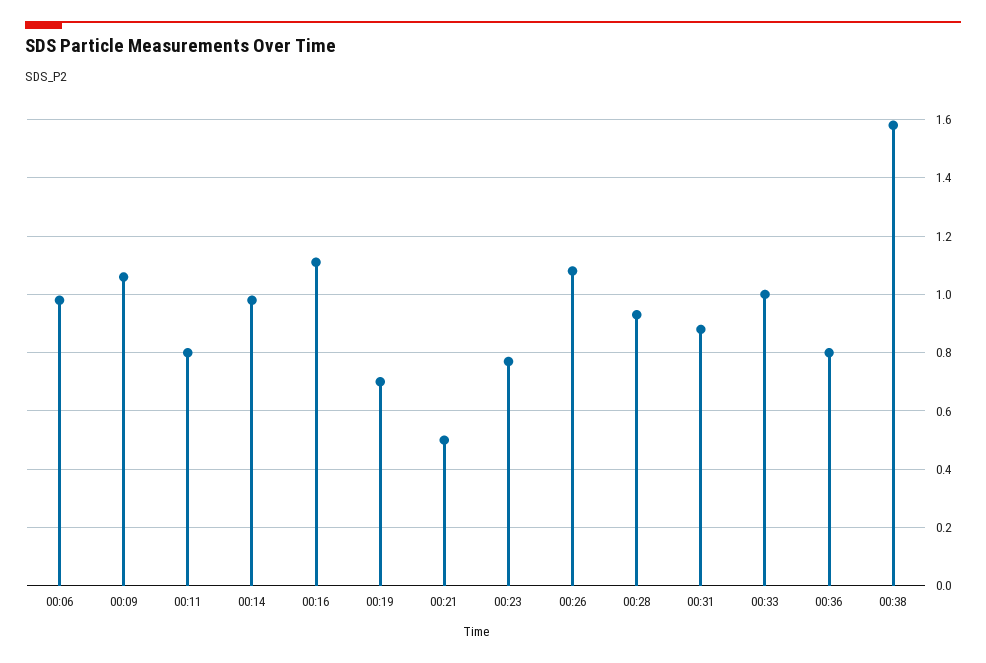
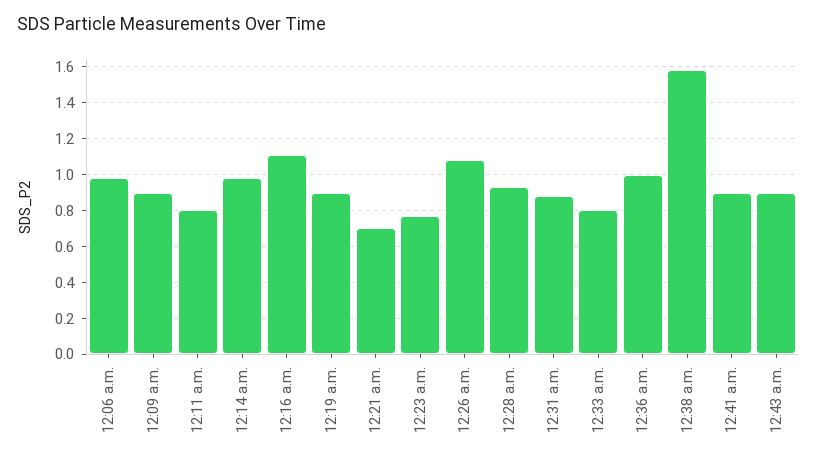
00:09: 1.05 -> 0.9
00:19: 0.7 -> 0.9
00:21: 0.5 -> 0.7
00:33: 1 -> 0.8
00:36: 0.8 -> 1
12:41 a.m.: none -> 0.9
12:43 a.m.: none -> 0.9

